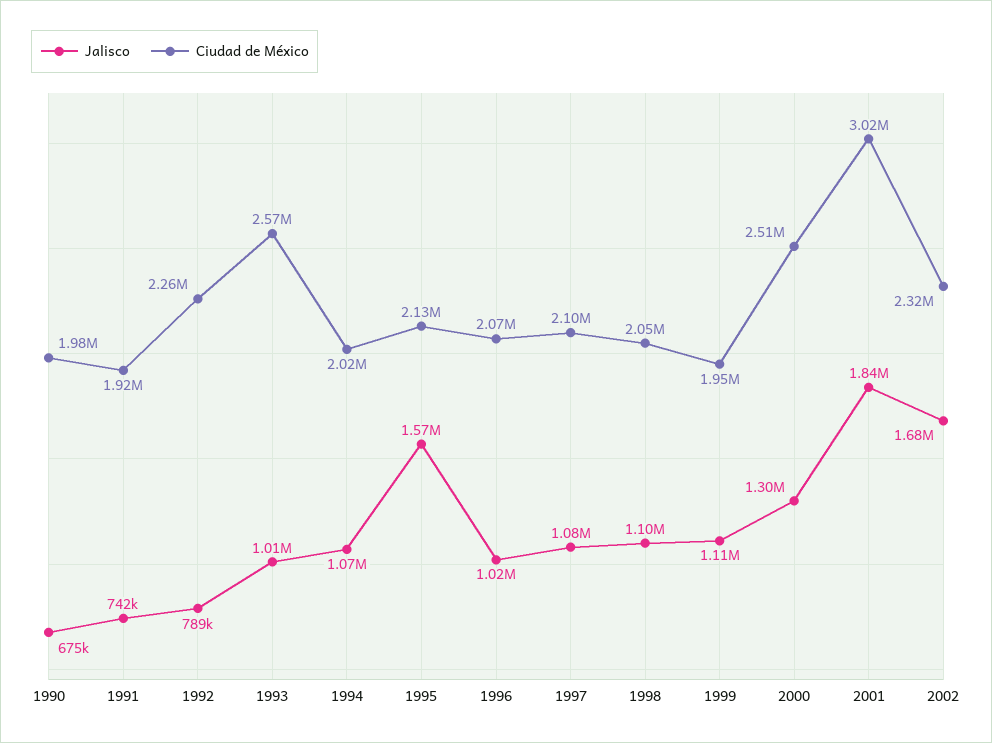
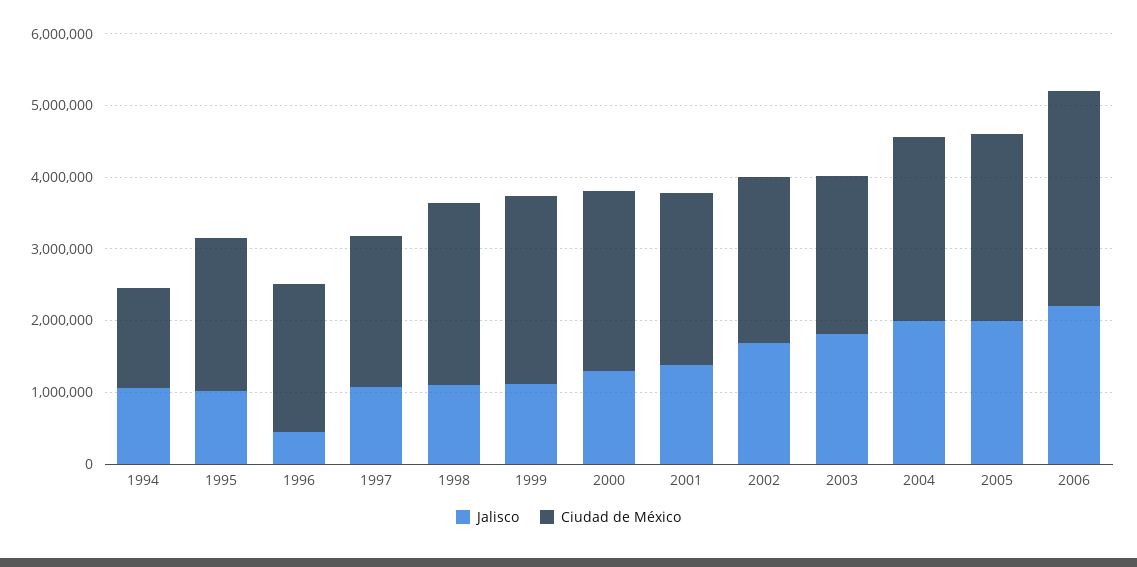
Jalisco, 1990: 675000 -> none
Ciudad de México, 1990: 1980000 -> none
Jalisco, 1991: 742000 -> none
Ciudad de México, 1991: 1920000 -> none
Jalisco, 1992: 789000 -> none
Ciudad de México, 1992: 2260000 -> none
Jalisco, 1993: 1010000 -> none
Ciudad de México, 1993: 2570000 -> none
Ciudad de México, 1994: 2020000 -> 1400000
Jalisco, 1995: 1570000 -> 1000000
Jalisco, 1996: 1020000 -> 400000
Ciudad de México, 1998: 2050000 -> 2600000
Ciudad de México, 1999: 1950000 -> 2600000
Jalisco, 2001: 1840000 -> 1400000
Ciudad de México, 2001: 3020000 -> 2400000
Jalisco, 2003: none -> 1800000
Ciudad de México, 2003: none -> 2200000
Jalisco, 2004: none -> 2000000
Ciudad de México, 2004: none -> 2600000
Jalisco, 2005: none -> 2000000
Ciudad de México, 2005: none -> 2600000
Jalisco, 2006: none -> 2200000
Ciudad de México, 2006: none -> 3000000

